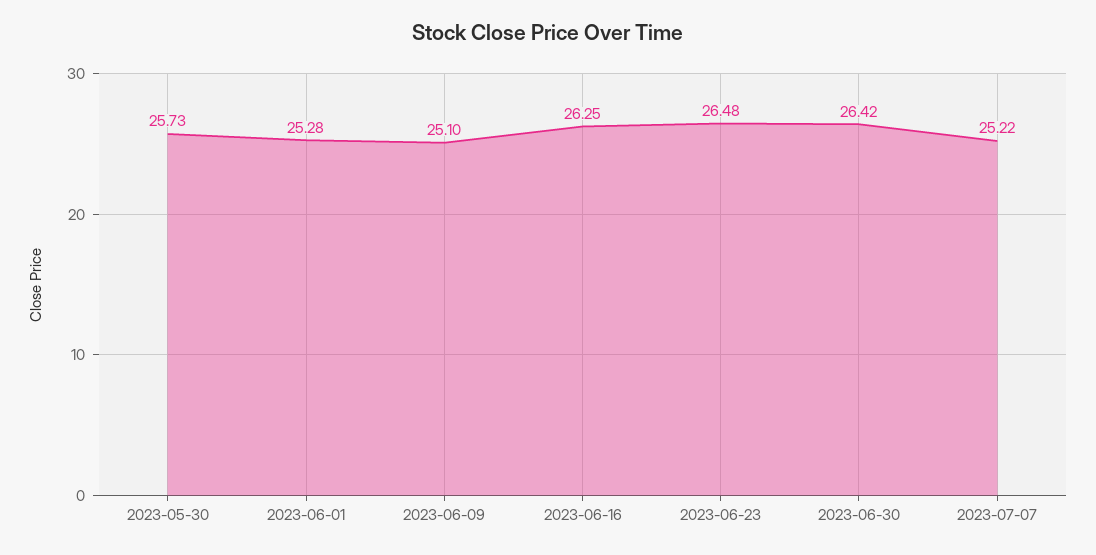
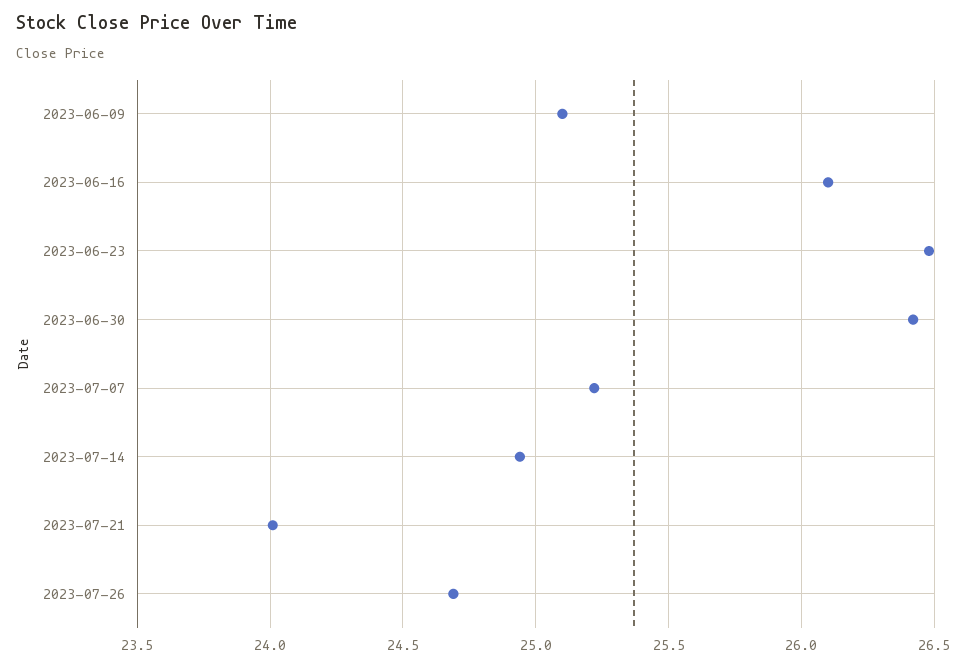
2023-05-30: 25.73 -> none
2023-06-01: 25.28 -> none
2023-06-16: 26.25 -> 26.1
2023-07-14: none -> 24.95
2023-07-21: none -> 24
2023-07-26: none -> 24.7

